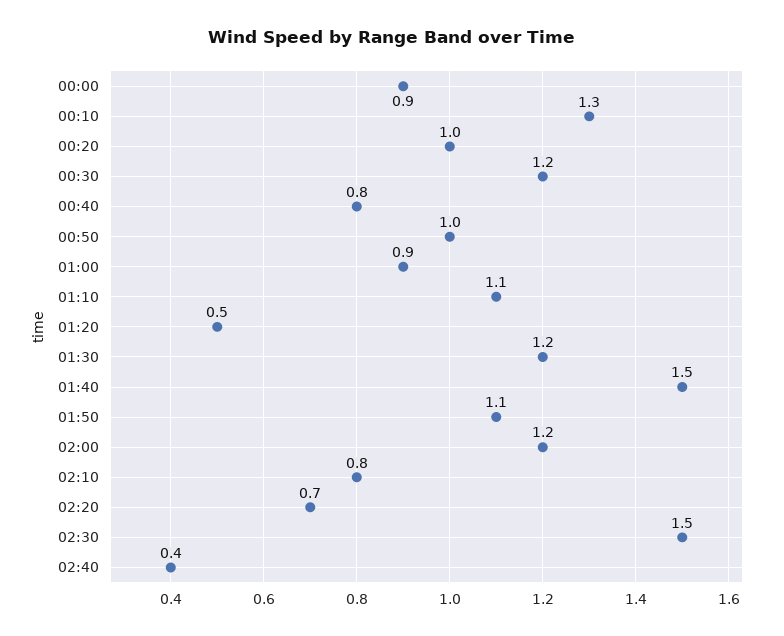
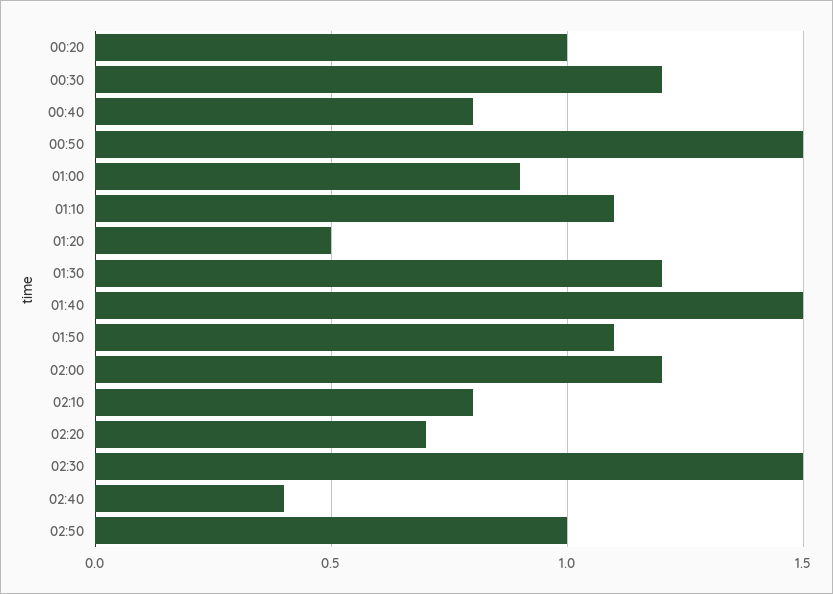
00:00: 0.9 -> none
00:10: 1.3 -> none
00:50: 1 -> 1.5
02:50: none -> 1

